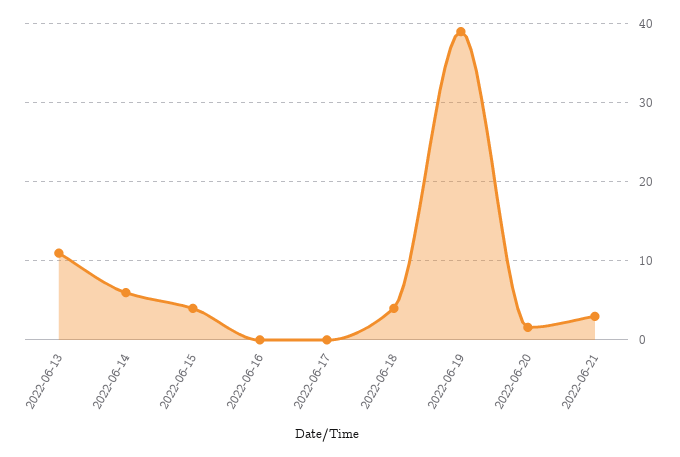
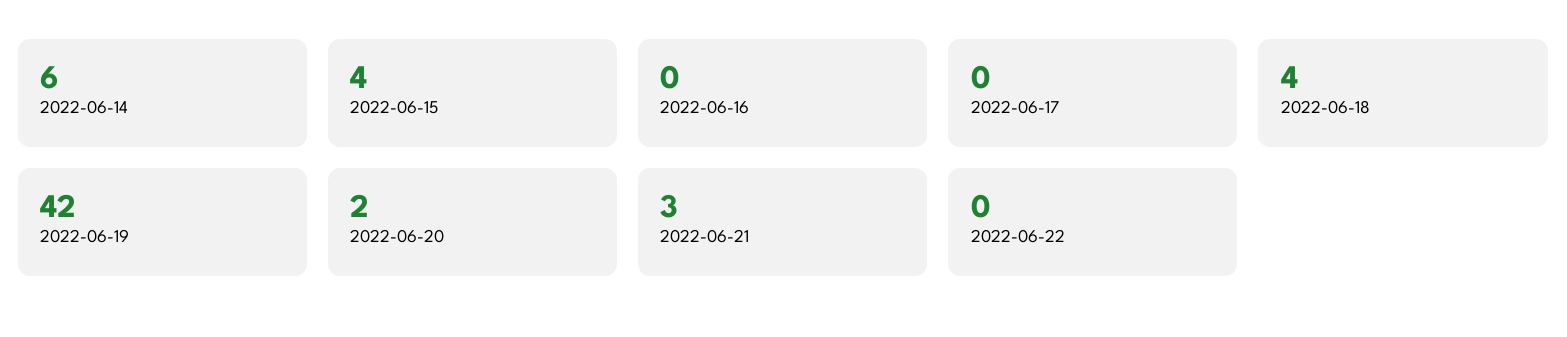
2022-06-13: 11 -> none
2022-06-19: 39 -> 42
2022-06-22: none -> 0

